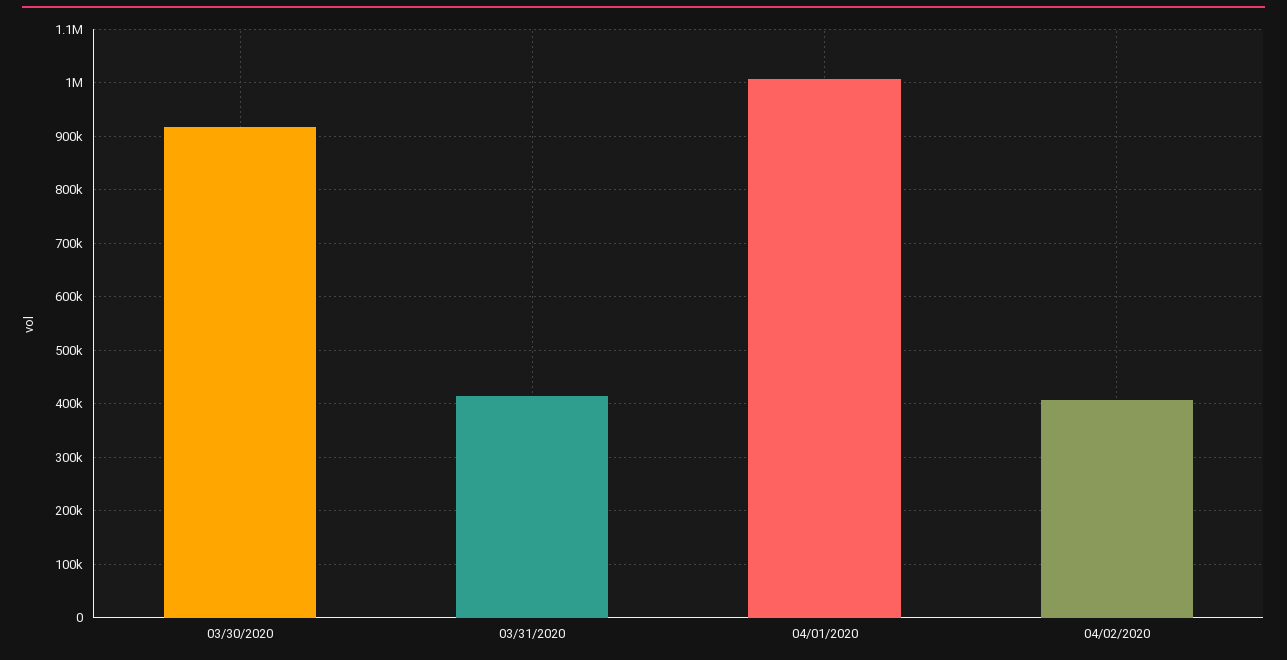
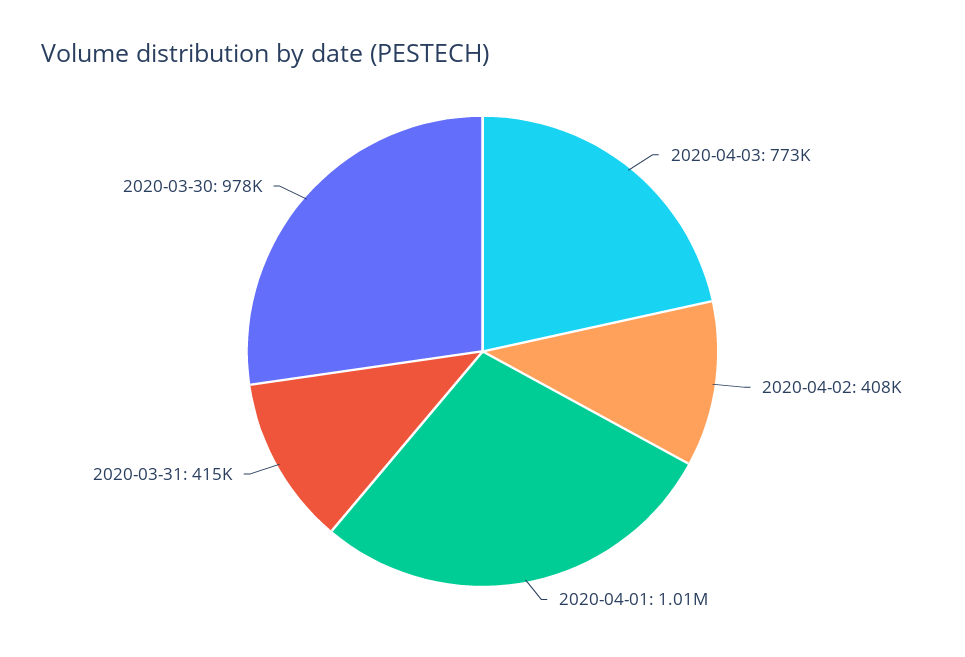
03/30/2020: 920000 -> 978000
2020-04-03: none -> 773000

